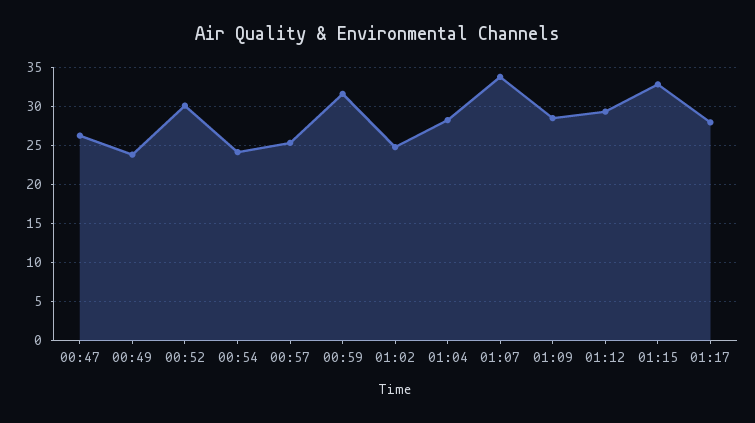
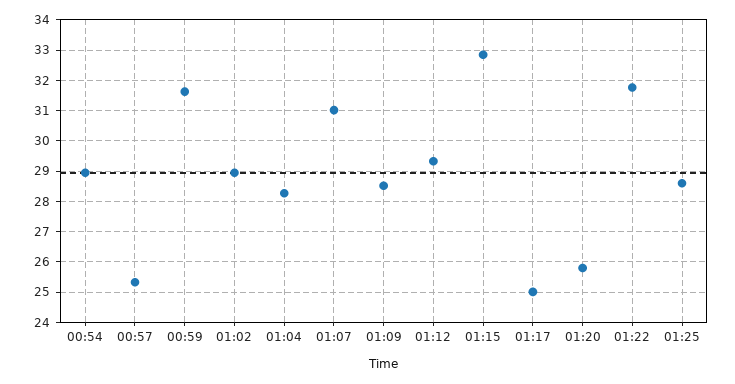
00:47: 26 -> none
00:49: 24 -> none
00:52: 30 -> none
00:54: 24 -> 29
01:02: 25 -> 29
01:07: 34 -> 31
01:17: 28 -> 25
01:20: none -> 25.8
01:22: none -> 31.8
01:25: none -> 28.6

